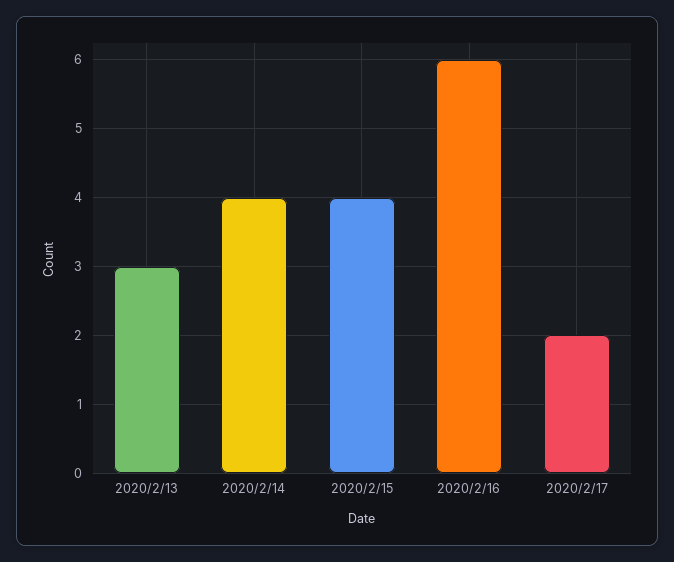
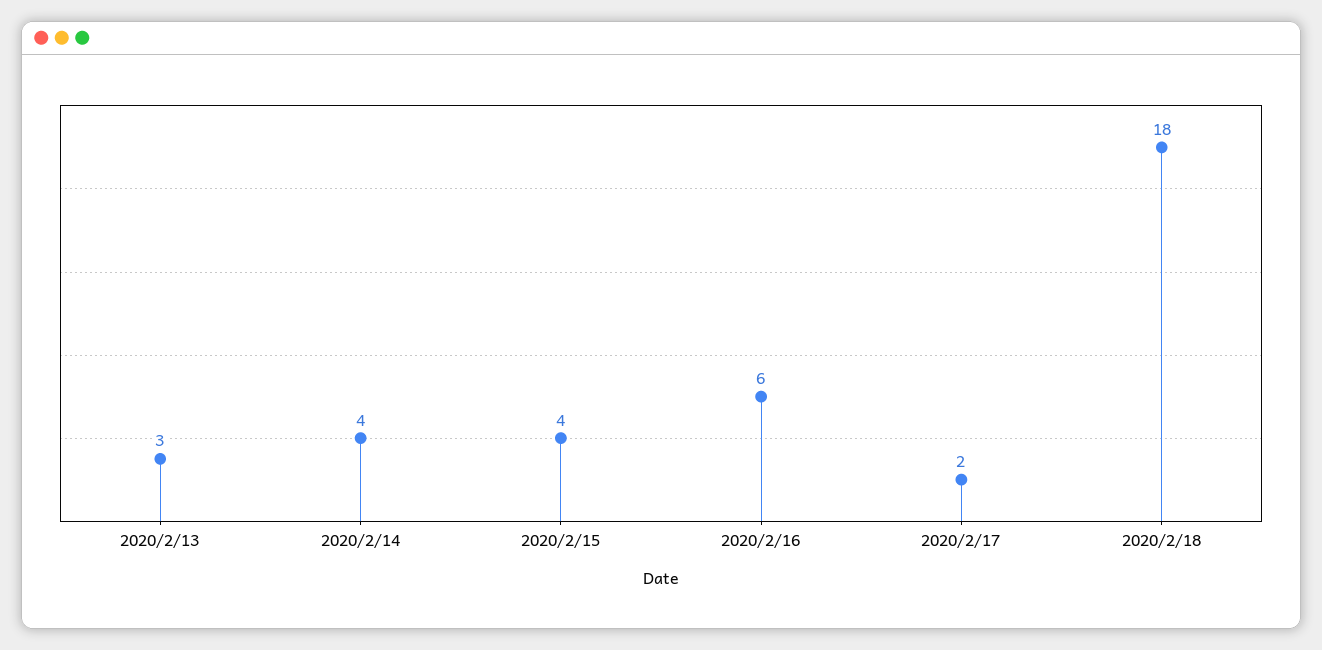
2020/2/18: none -> 18

